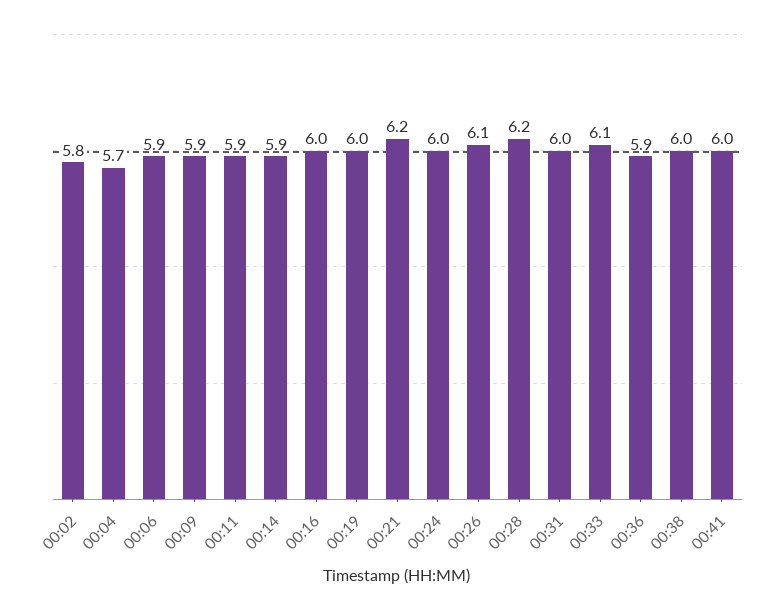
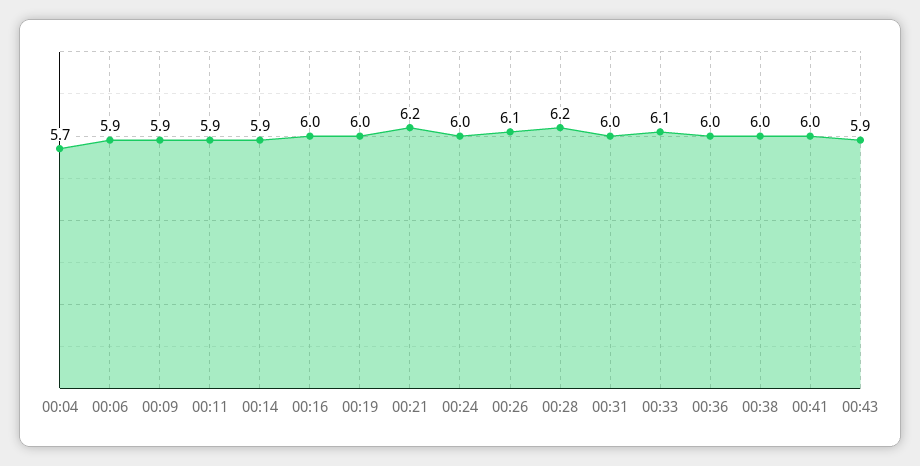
00:02: 5.8 -> none
00:36: 5.9 -> 6
00:43: none -> 5.9

